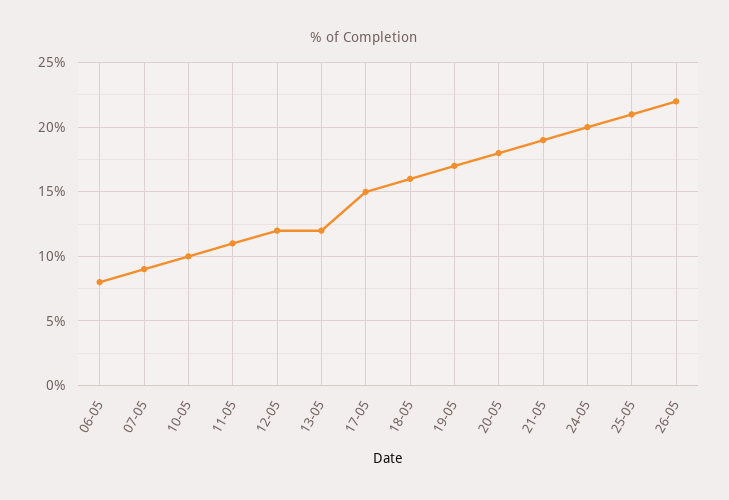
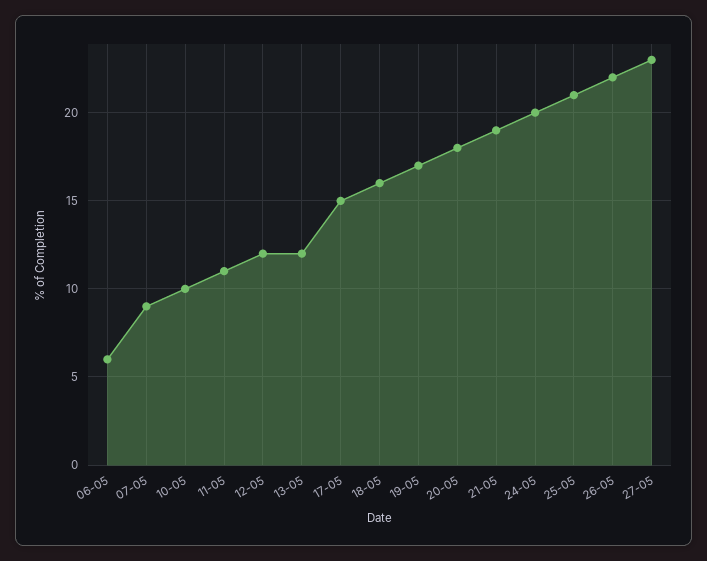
06-05: 8 -> 6
27-05: none -> 23

